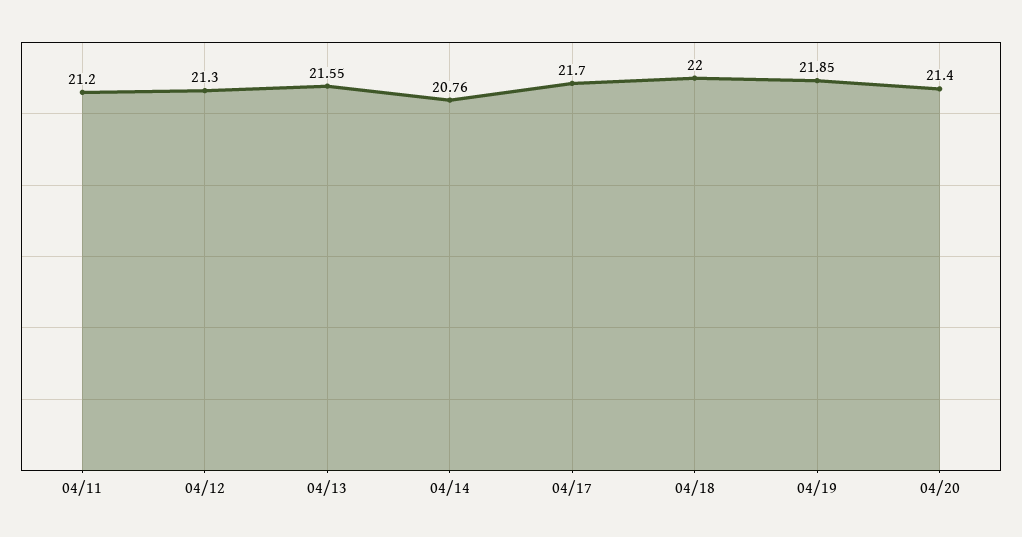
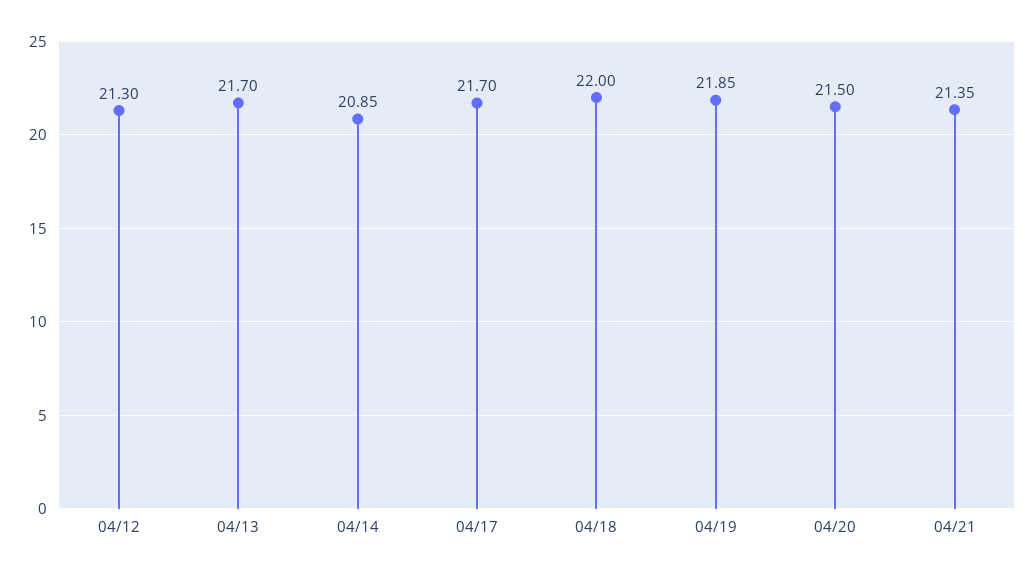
04/11: 21.2 -> none
04/13: 21.55 -> 21.7
04/14: 20.76 -> 20.85
04/20: 21.4 -> 21.5
04/21: none -> 21.35

